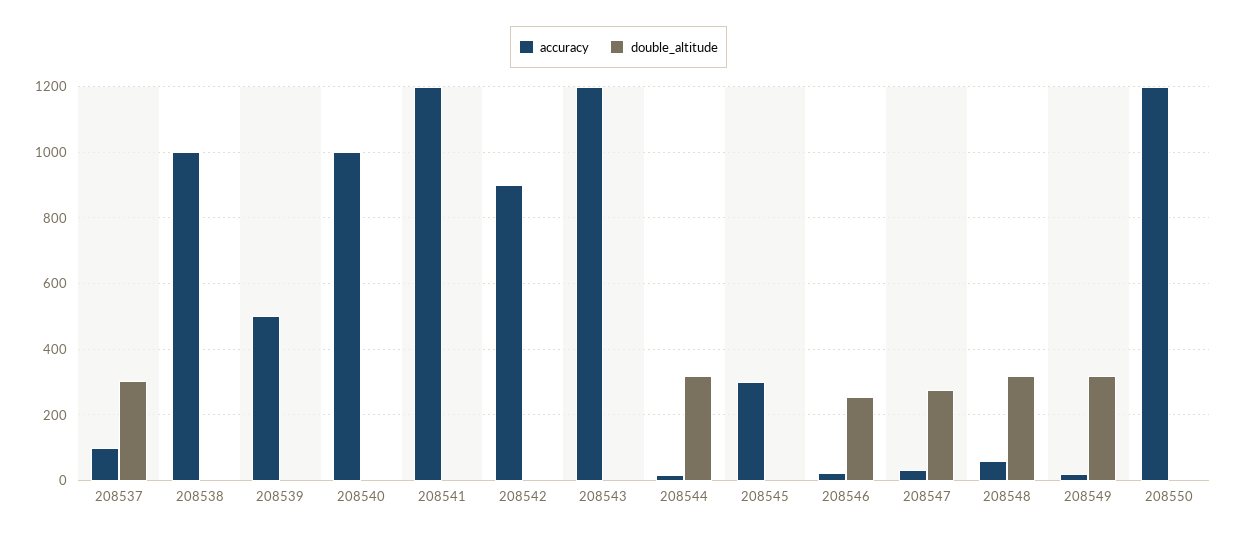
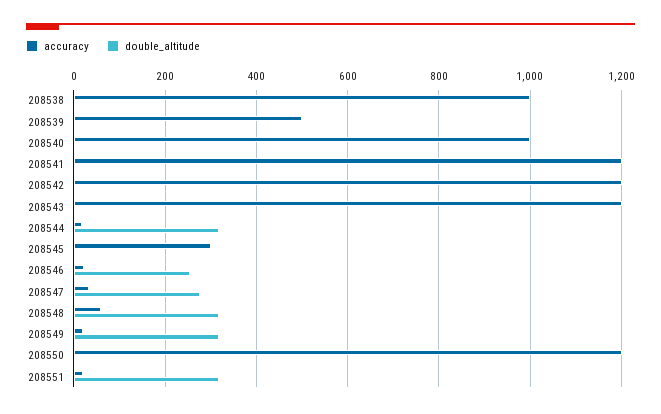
accuracy, 208537: 100 -> none
double_altitude, 208537: 300 -> none
accuracy, 208542: 900 -> 1200
accuracy, 208551: none -> 20
double_altitude, 208551: none -> 320

